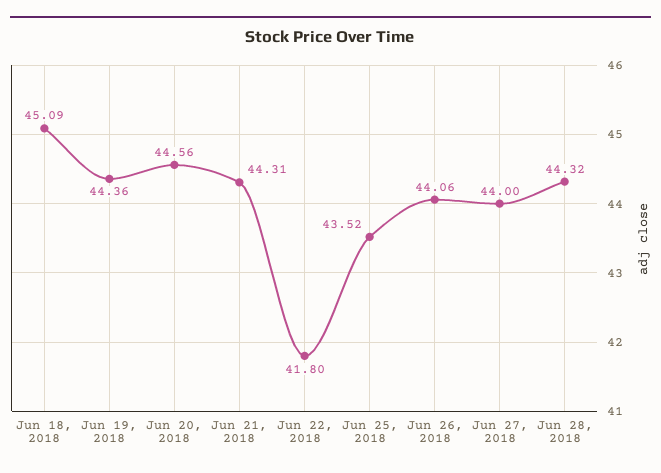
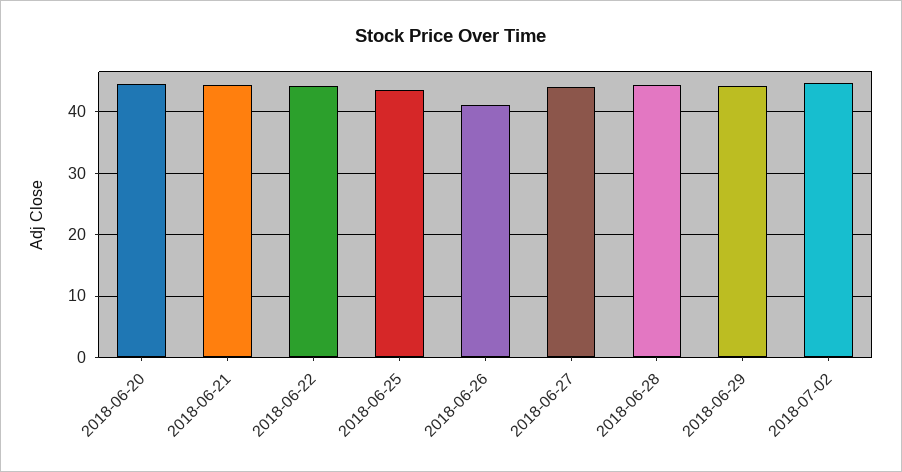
Jun 18, 2018: 45.09 -> none
Jun 19, 2018: 44.36 -> none
Jun 22, 2018: 41.8 -> 44
Jun 26, 2018: 44.06 -> 41
2018-06-29: none -> 44
2018-07-02: none -> 45

